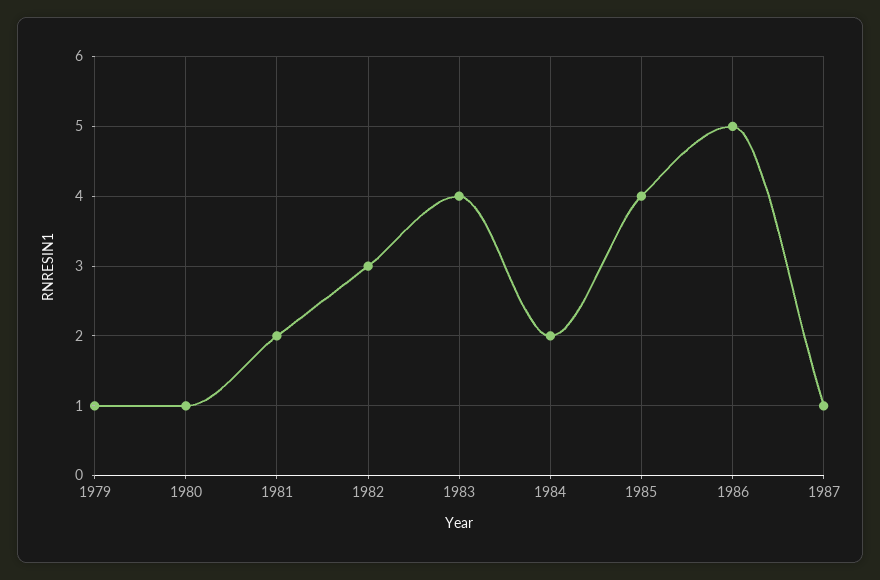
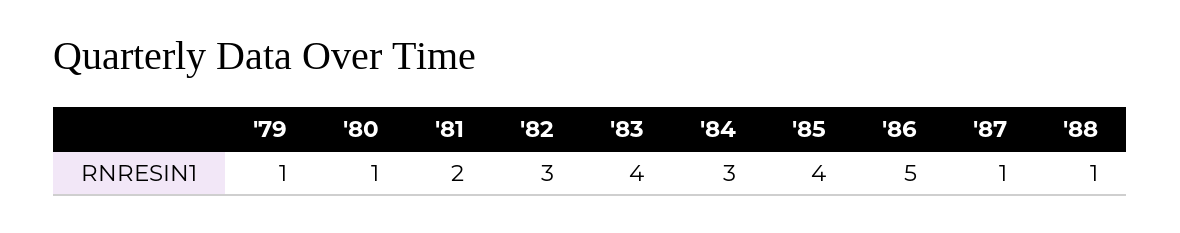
1984: 2 -> 3
'88: none -> 1

